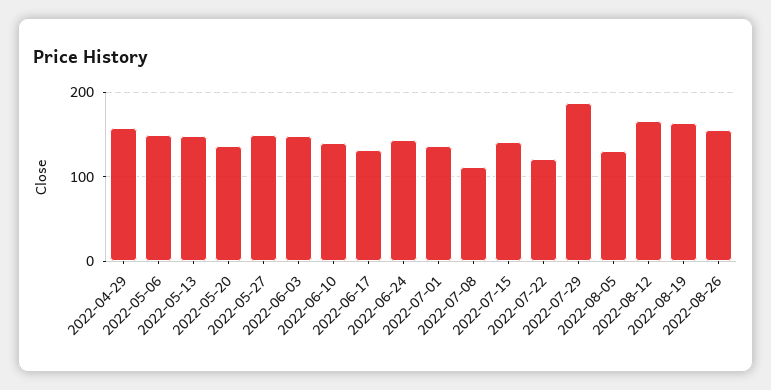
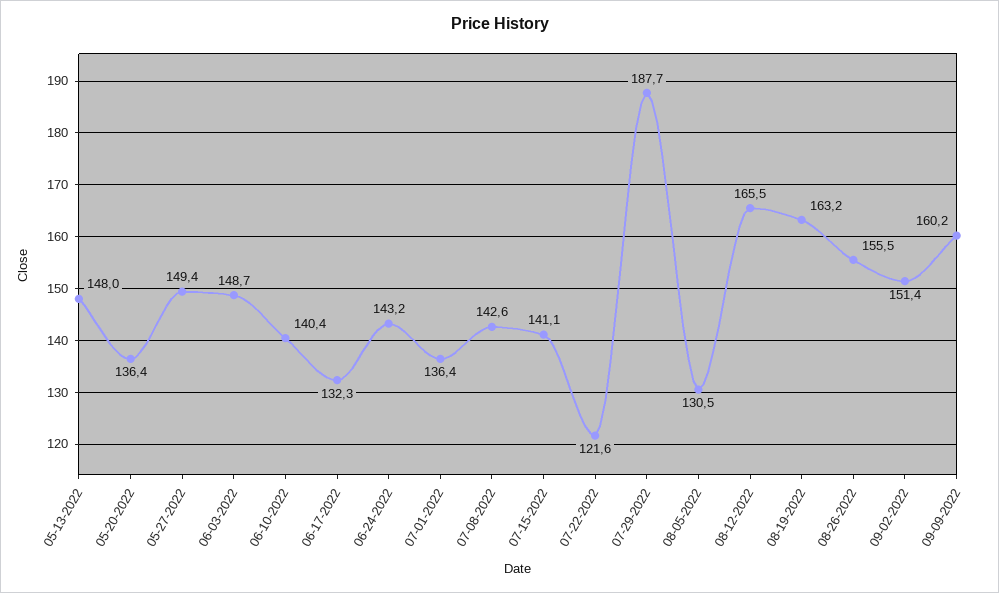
2022-04-29: 160 -> none
2022-05-06: 150 -> none
2022-07-08: 110 -> 142.6
09-02-2022: none -> 151.4
09-09-2022: none -> 160.2

